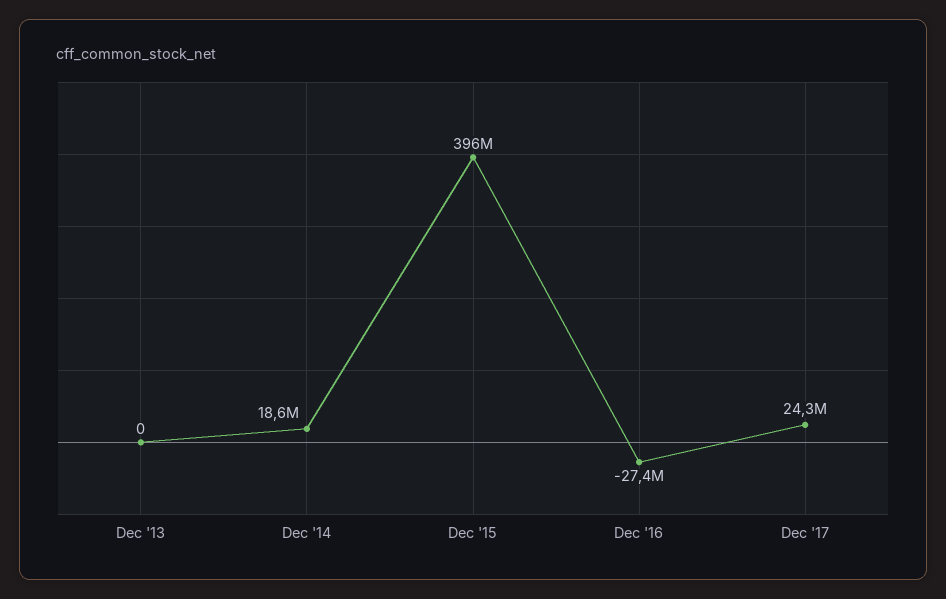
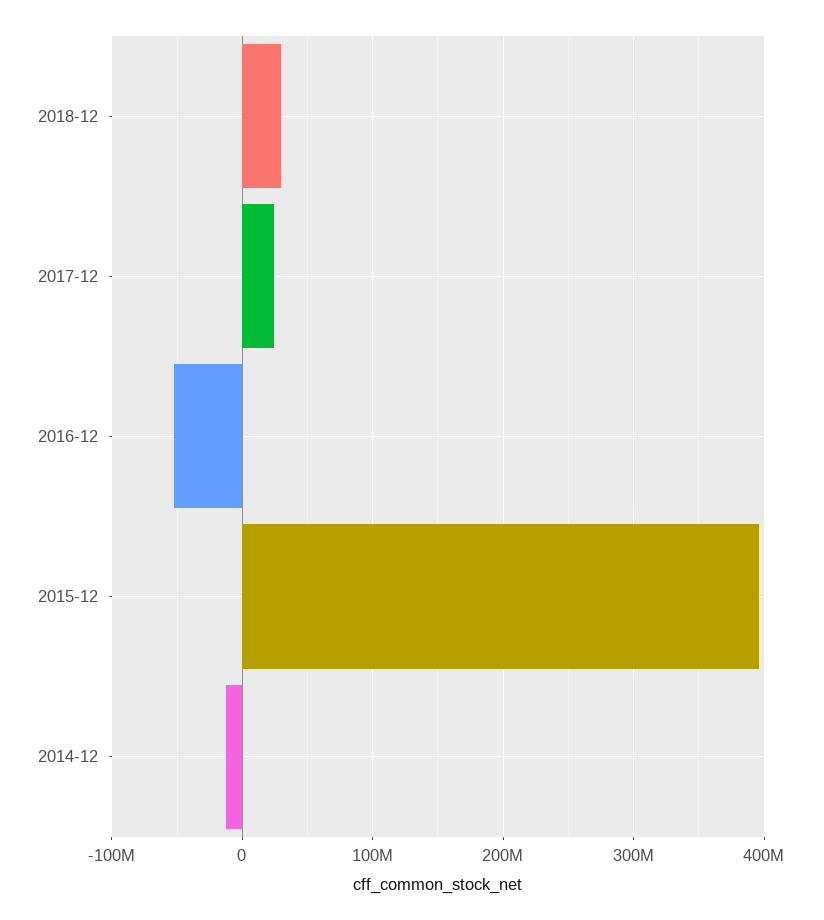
Dec '13: 0 -> none
Dec '14: 18600000 -> -10000000
Dec '16: -27400000 -> -50000000
2018-12: none -> 30000000

